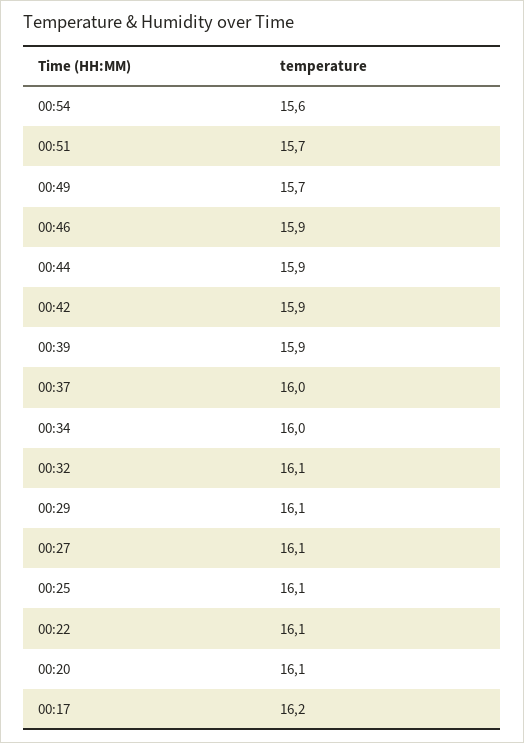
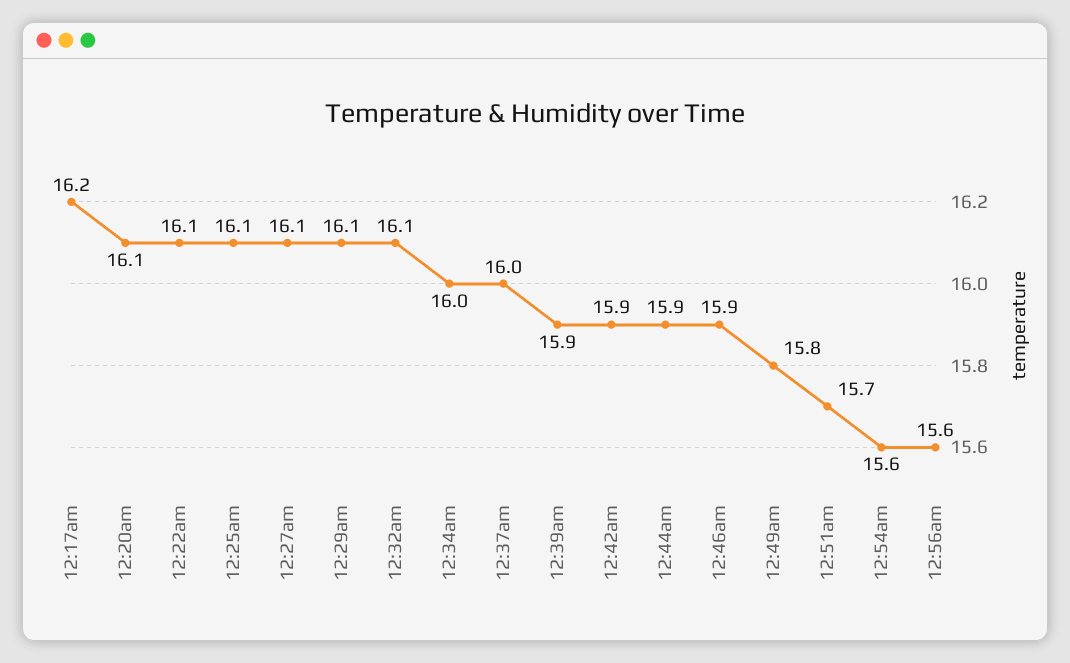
00:49: 15.7 -> 15.8
12:56am: none -> 15.6

